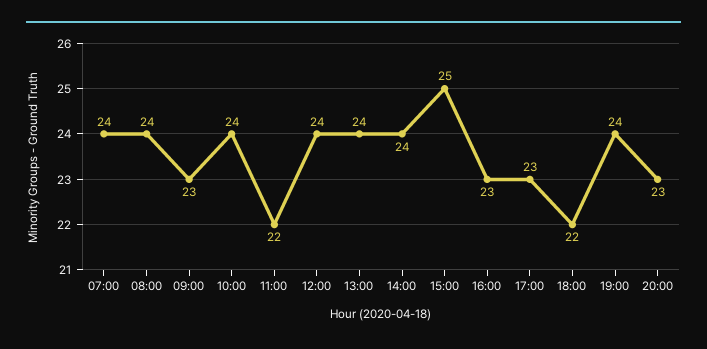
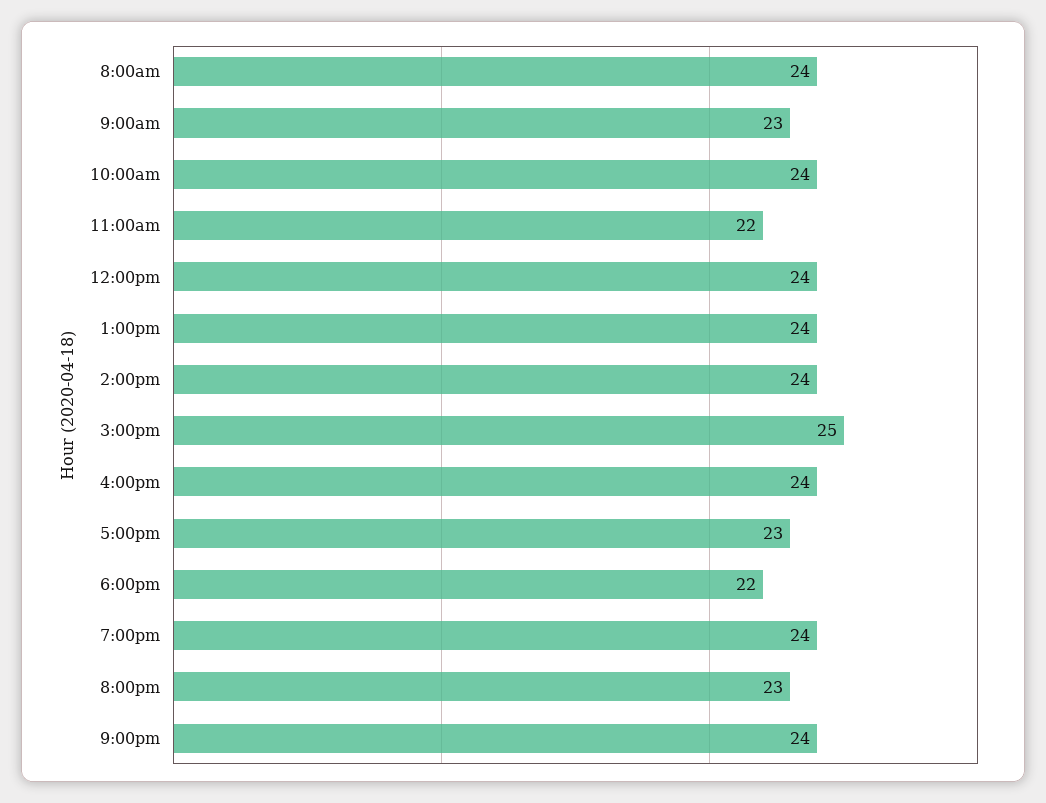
07:00: 24 -> none
16:00: 23 -> 24
9:00pm: none -> 24

